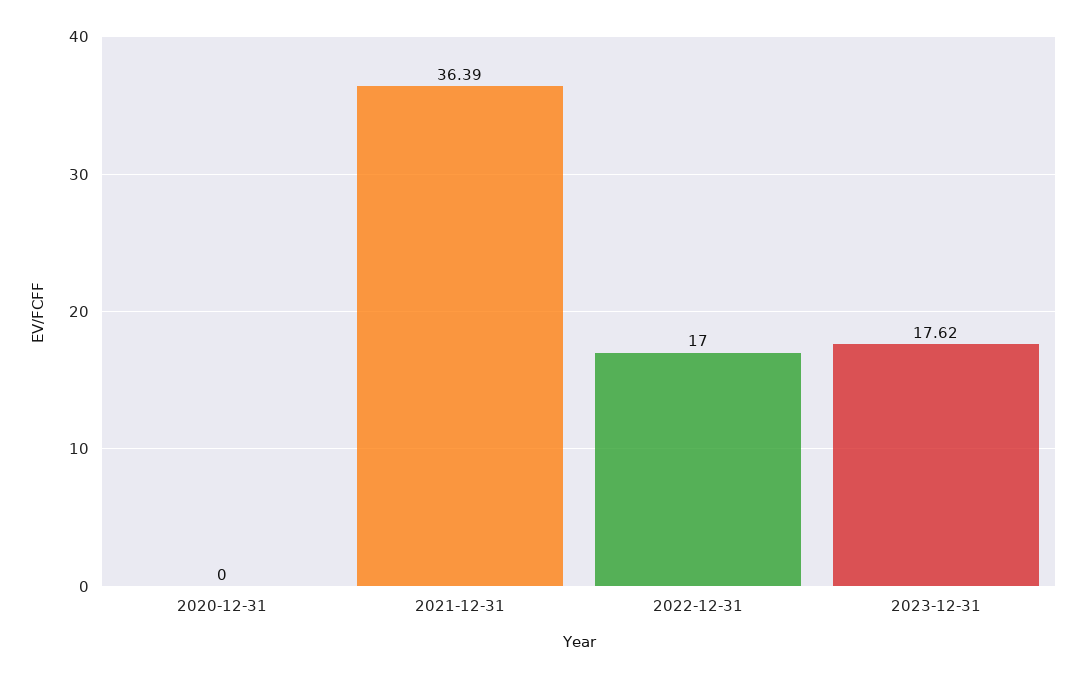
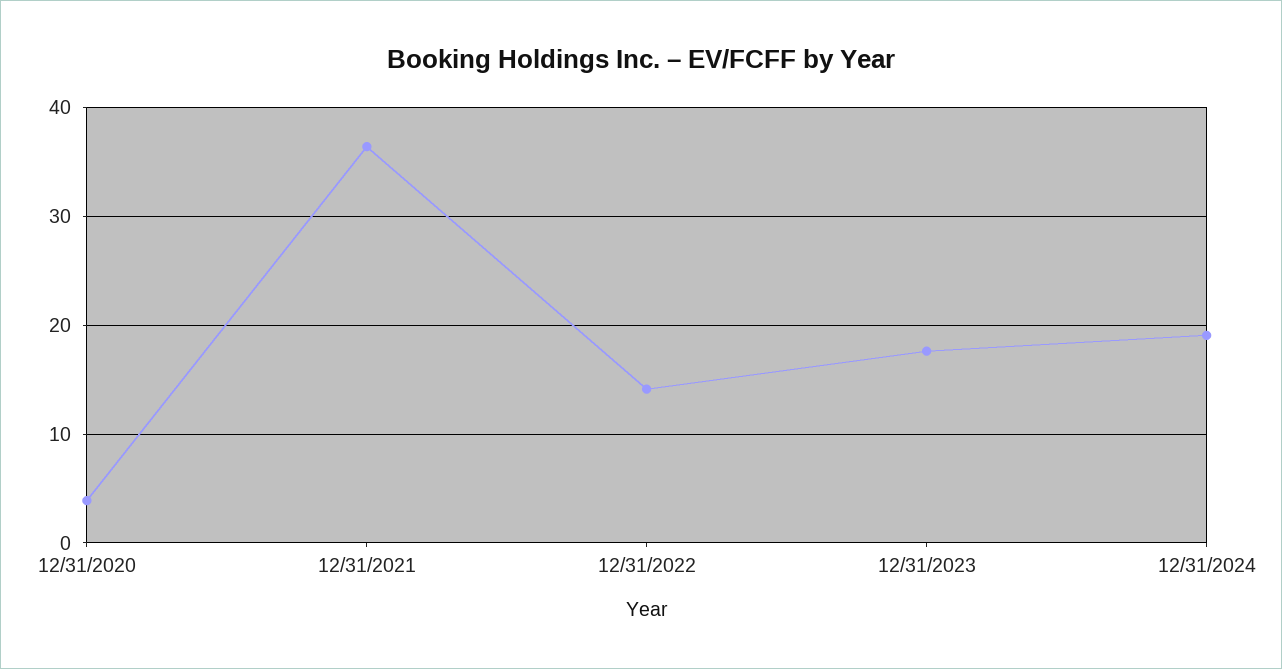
2020-12-31: 0 -> 4
2022-12-31: 17 -> 14
12/31/2024: none -> 19

